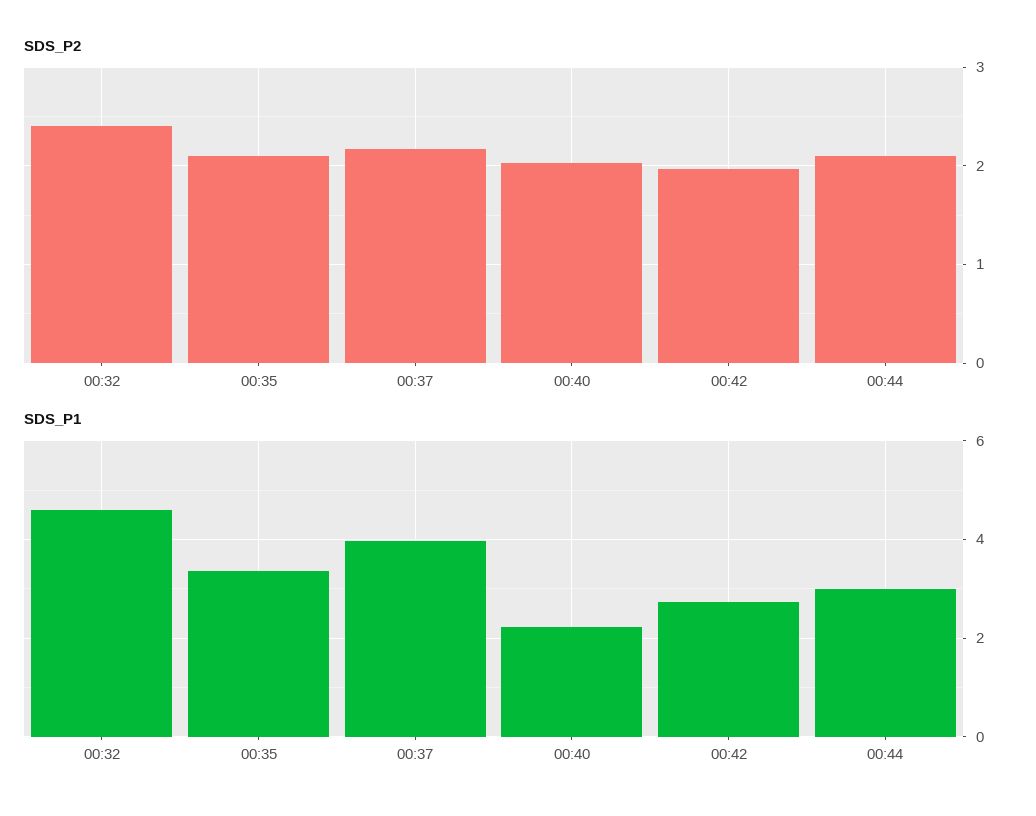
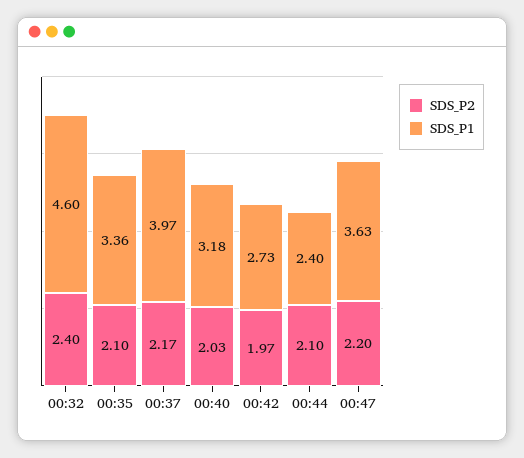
SDS_P1, 00:40: 2.2 -> 3.18
SDS_P1, 00:44: 3 -> 2.4
SDS_P2, 00:47: none -> 2.2
SDS_P1, 00:47: none -> 3.63

